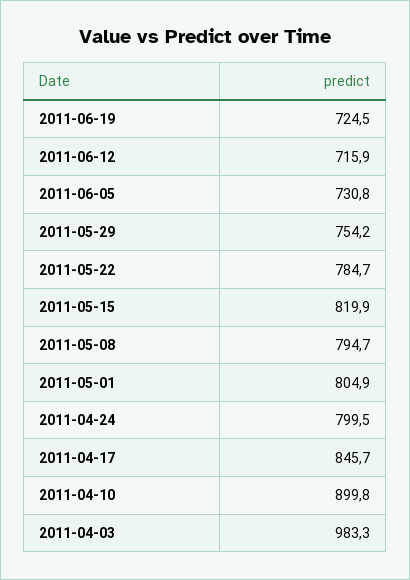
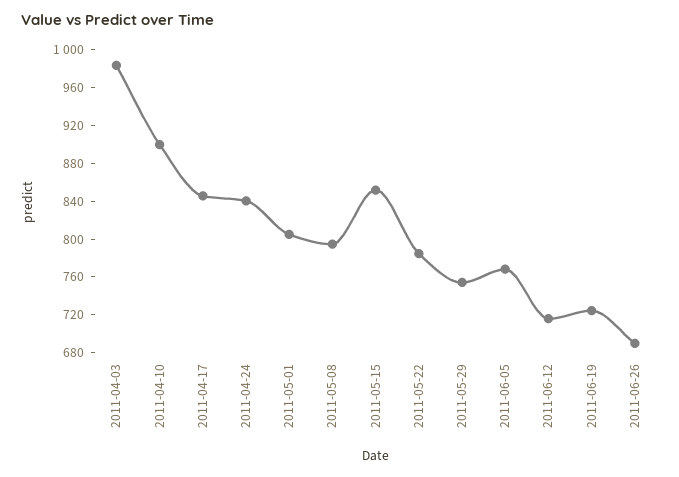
2011-06-05: 730.8 -> 770
2011-05-15: 819.9 -> 850
2011-04-24: 799.5 -> 840
2011-06-26: none -> 690

